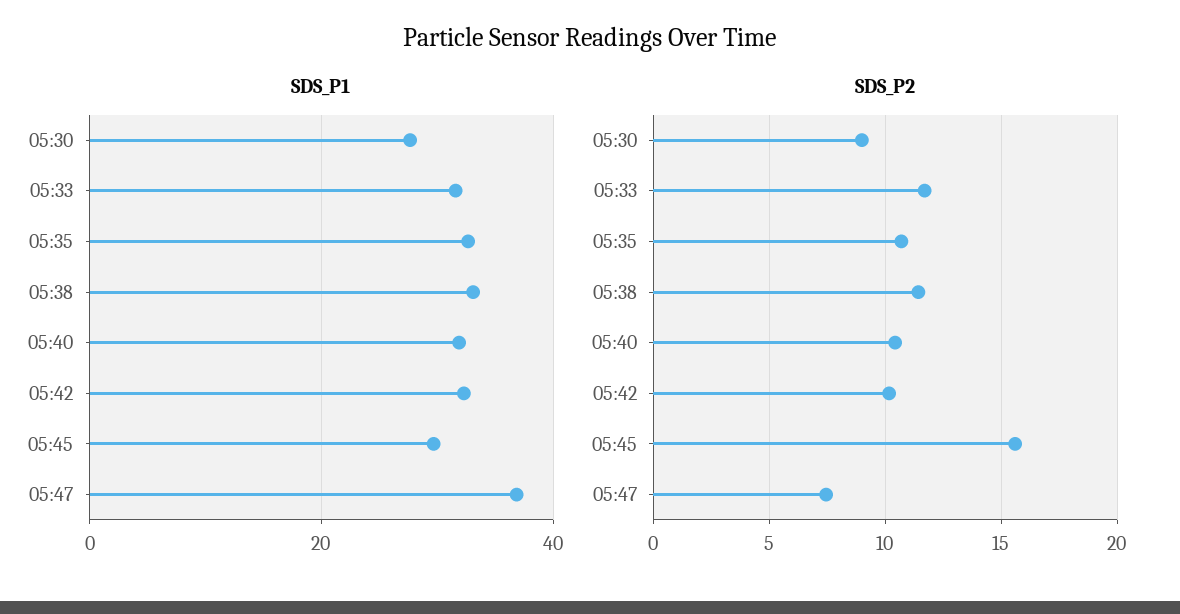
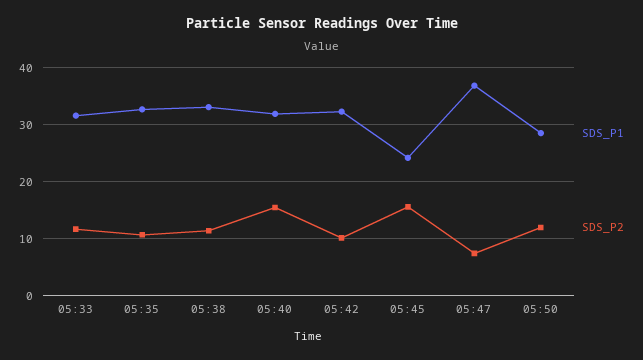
SDS_P1, 05:30: 28 -> none
SDS_P1, 05:45: 30 -> 24
SDS_P2, 05:30: 9 -> none
SDS_P2, 05:40: 10.5 -> 16
SDS_P1, 05:50: none -> 28
SDS_P2, 05:50: none -> 12

